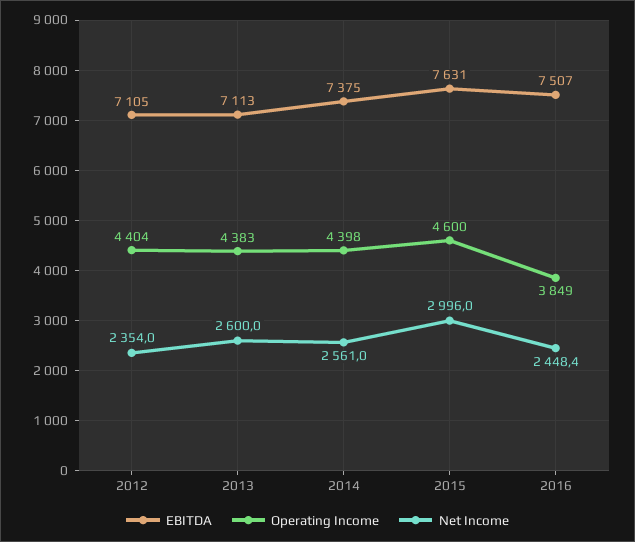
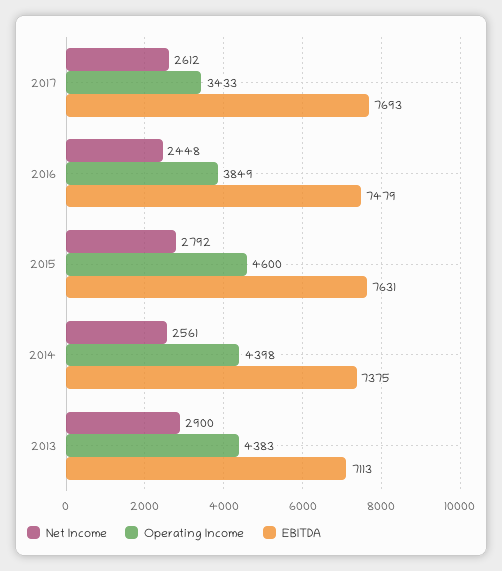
EBITDA, 2012: 7105 -> none
Operating Income, 2012: 4404 -> none
Net Income, 2012: 2354 -> none
Net Income, 2013: 2600 -> 2900
Net Income, 2015: 2996 -> 2792
EBITDA, 2016: 7507 -> 7479
Net Income, 2017: none -> 2612
Operating Income, 2017: none -> 3433
EBITDA, 2017: none -> 7693

